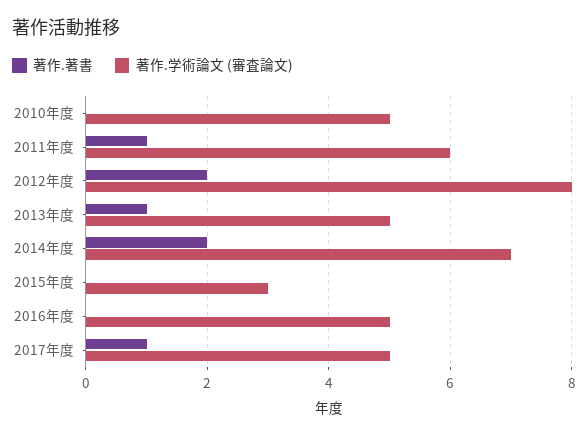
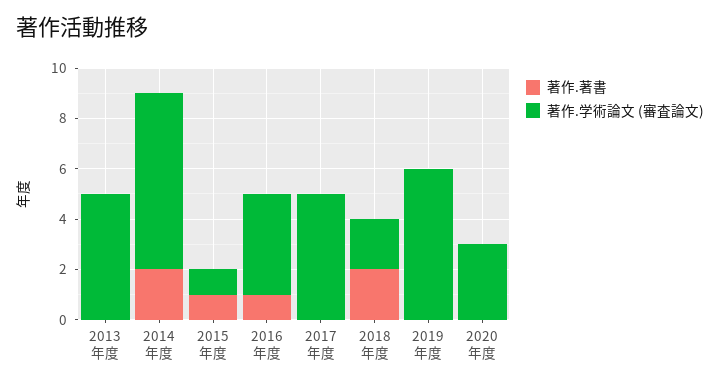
著作.著書, 2010年度: 0 -> none
著作.学術論文 (審査論文), 2010年度: 5 -> none
著作.著書, 2011年度: 1 -> none
著作.学術論文 (審査論文), 2011年度: 6 -> none
著作.著書, 2012年度: 2 -> none
著作.学術論文 (審査論文), 2012年度: 8 -> none
著作.著書, 2013年度: 1 -> 0
著作.著書, 2015年度: 0 -> 1
著作.学術論文 (審査論文), 2015年度: 3 -> 1
著作.著書, 2016年度: 0 -> 1
著作.学術論文 (審査論文), 2016年度: 5 -> 4
著作.著書, 2017年度: 1 -> 0
著作.著書, 2018年度: none -> 2
著作.学術論文 (審査論文), 2018年度: none -> 2
著作.著書, 2019年度: none -> 0
著作.学術論文 (審査論文), 2019年度: none -> 6
著作.著書, 2020年度: none -> 0
著作.学術論文 (審査論文), 2020年度: none -> 3

